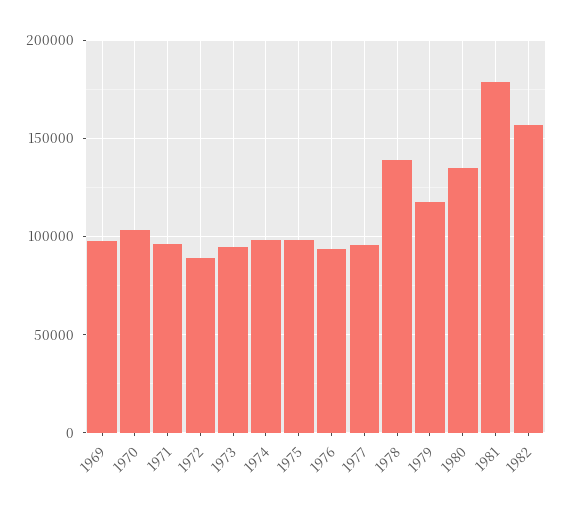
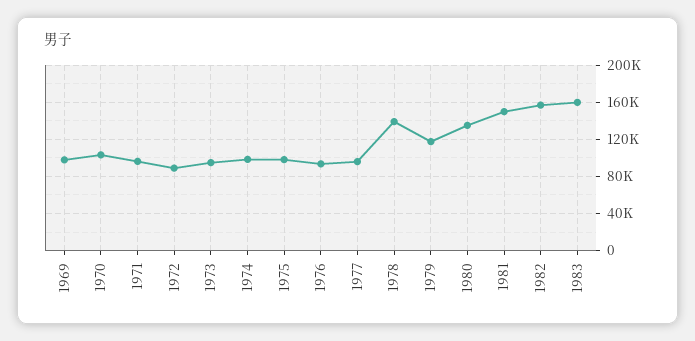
1981: 180000 -> 150000
1983: none -> 160000

